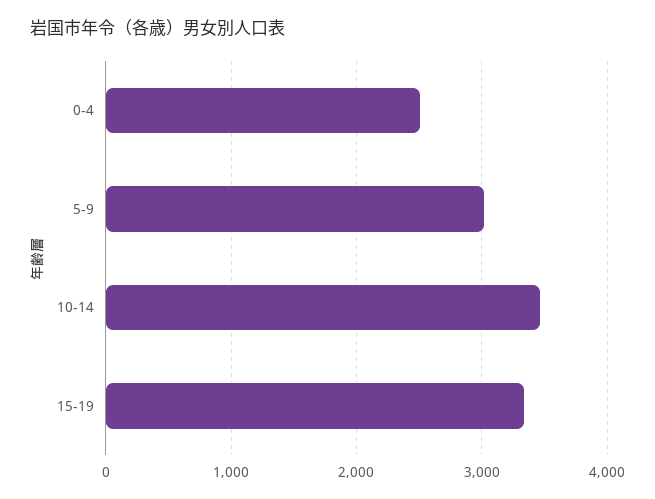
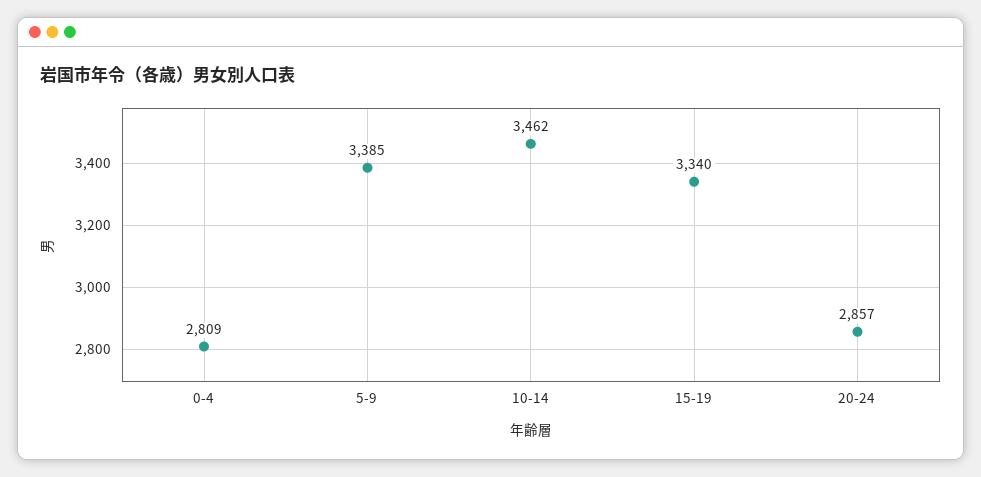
0-4: 2500 -> 2809
5-9: 3000 -> 3385
20-24: none -> 2857

